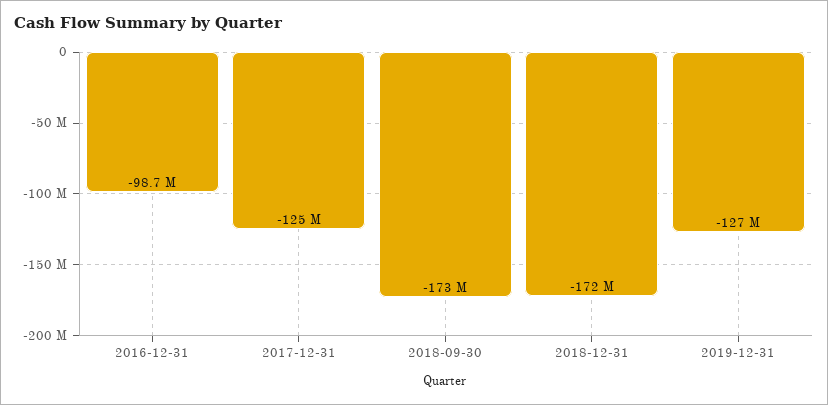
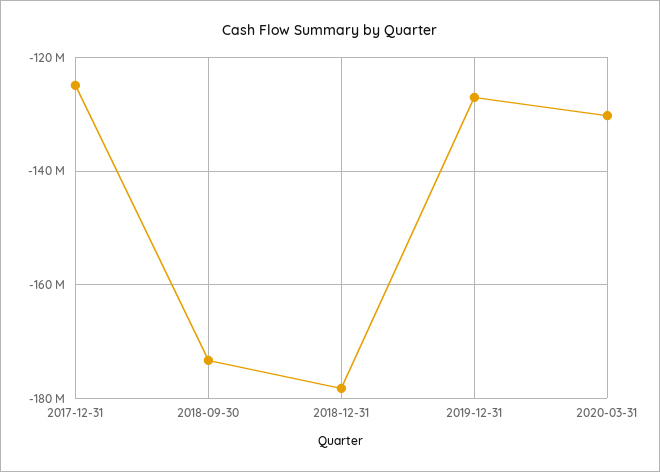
2016-12-31: -98700000 -> none
2018-12-31: -172000000 -> -178000000
2020-03-31: none -> -130000000

